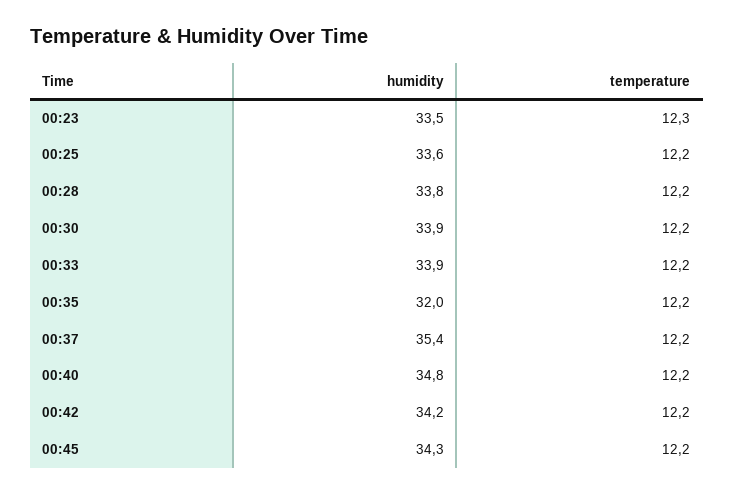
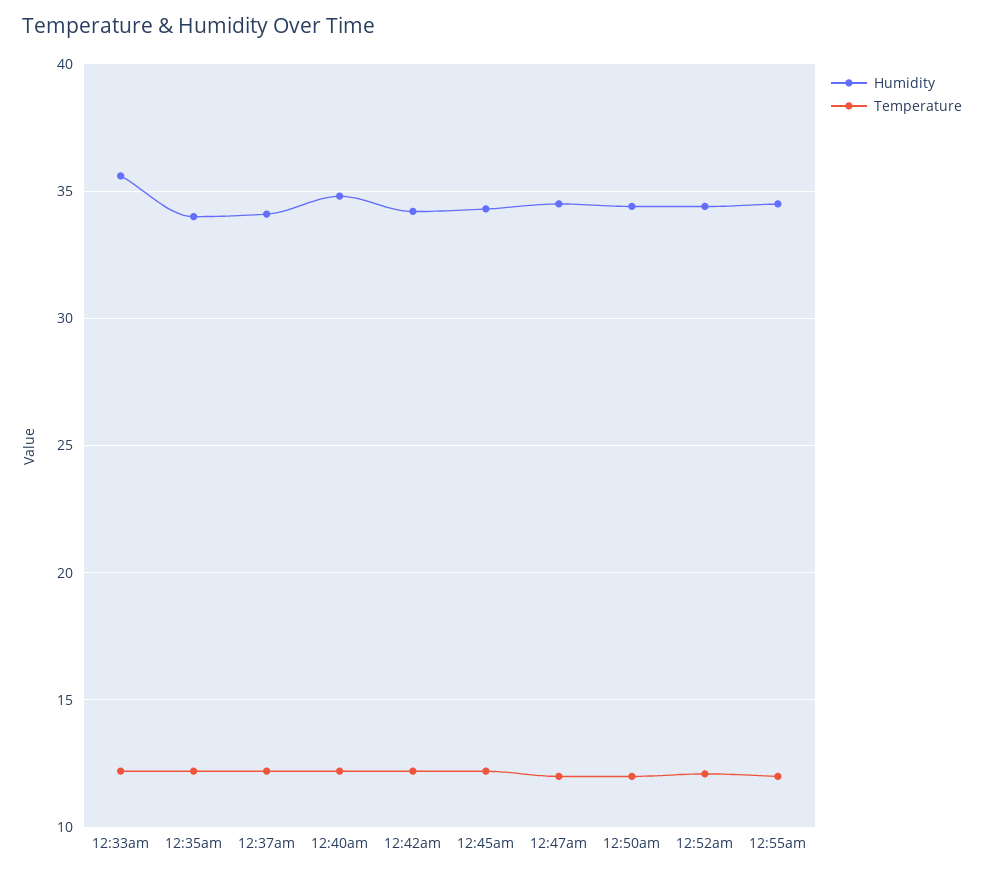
humidity, 00:23: 33.5 -> none
temperature, 00:23: 12.3 -> none
humidity, 00:25: 33.6 -> none
temperature, 00:25: 12.2 -> none
humidity, 00:28: 33.8 -> none
temperature, 00:28: 12.2 -> none
humidity, 00:30: 33.9 -> none
temperature, 00:30: 12.2 -> none
humidity, 00:33: 33.9 -> 35.5
humidity, 00:35: 32 -> 34
humidity, 00:37: 35.4 -> 34
humidity, 12:47am: none -> 34.5
temperature, 12:47am: none -> 12
humidity, 12:50am: none -> 34.5
temperature, 12:50am: none -> 12
humidity, 12:52am: none -> 34.5
temperature, 12:52am: none -> 12
humidity, 12:55am: none -> 34.5
temperature, 12:55am: none -> 12

